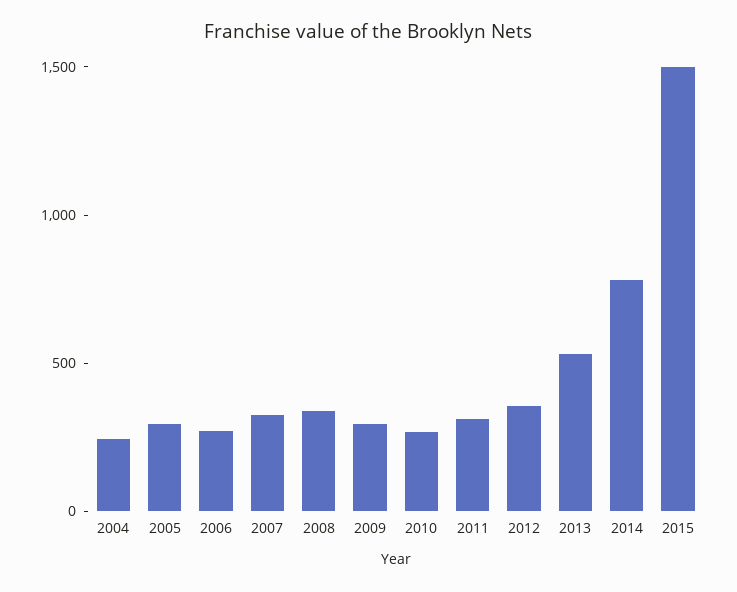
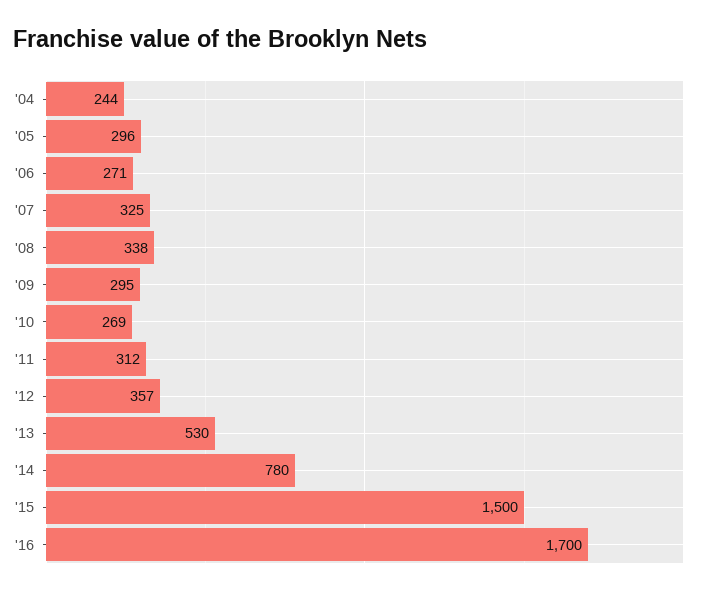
'16: none -> 1700

